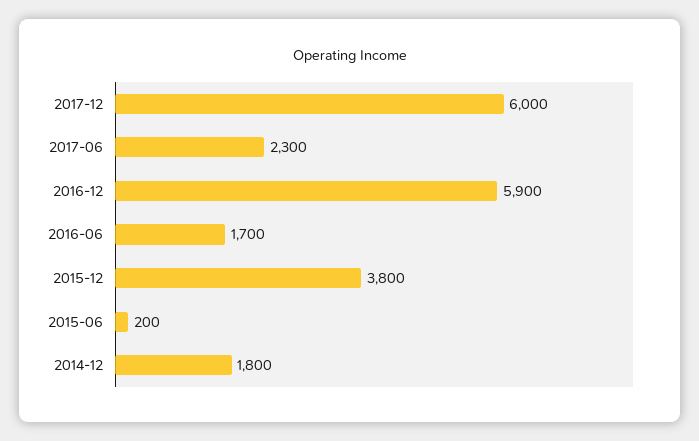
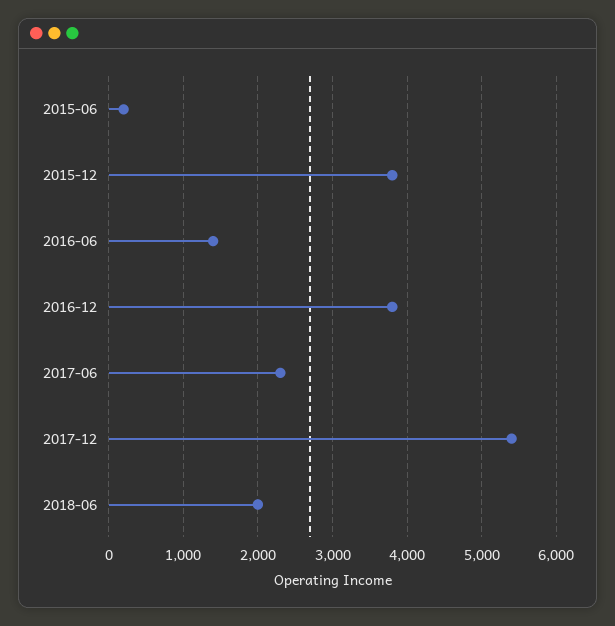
2017-12: 6000 -> 5400
2016-12: 5900 -> 3800
2016-06: 1700 -> 1400
2014-12: 1800 -> none
2018-06: none -> 2000

